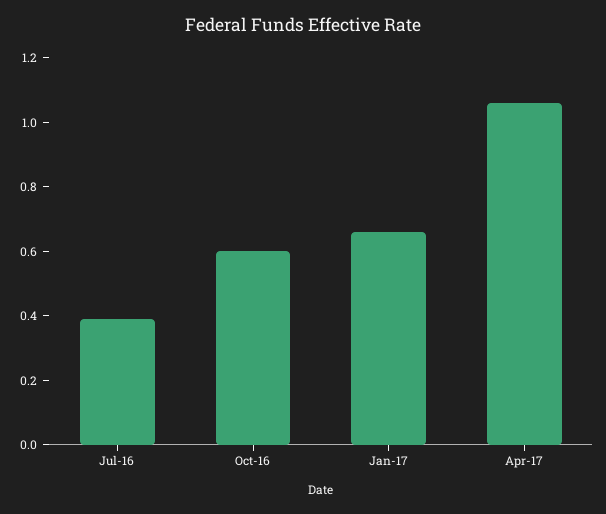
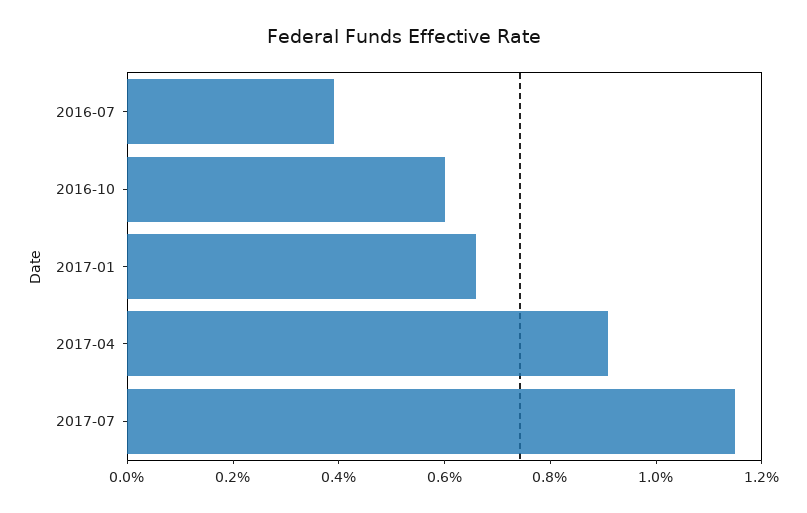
Apr-17: 1.05 -> 0.9
2017-07: none -> 1.15

